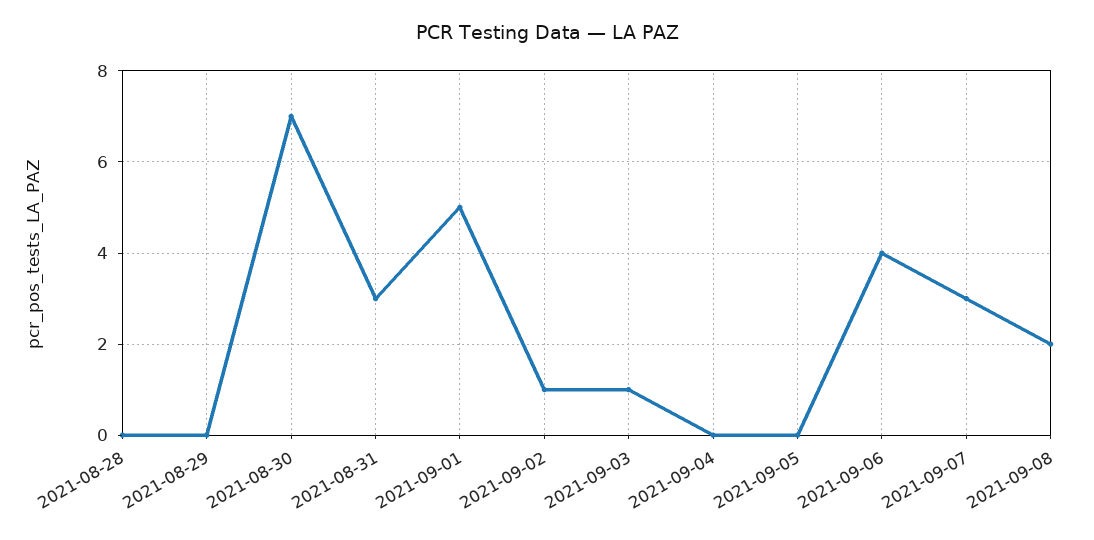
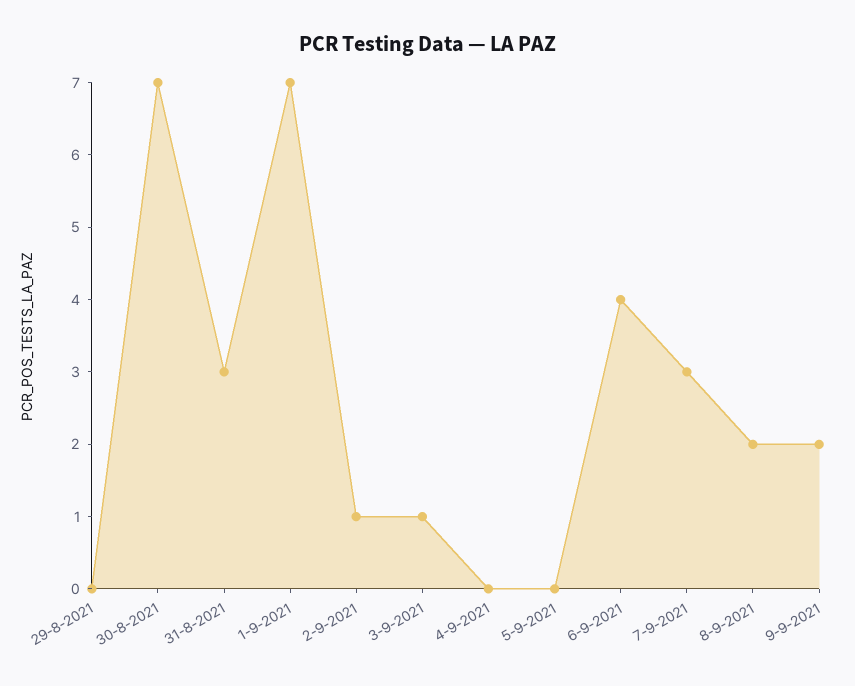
2021-08-28: 0 -> none
2021-09-01: 5 -> 7
9-9-2021: none -> 2

